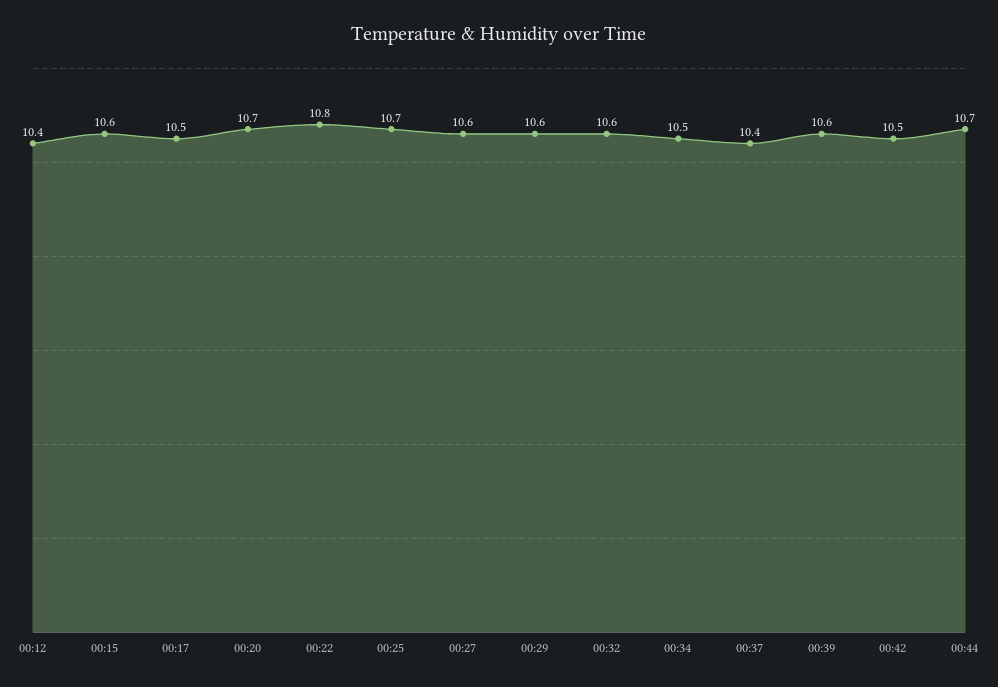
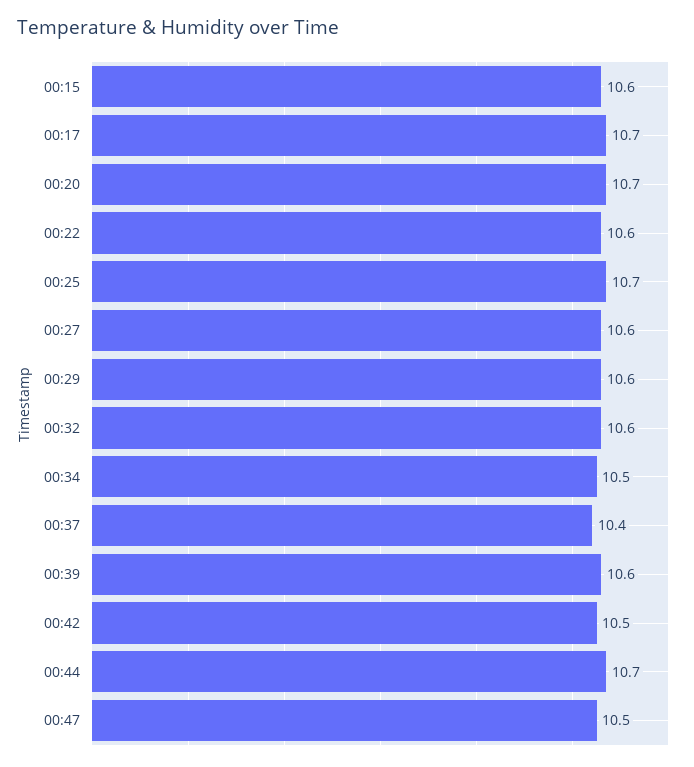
00:12: 10.4 -> none
00:17: 10.5 -> 10.7
00:22: 10.8 -> 10.6
00:47: none -> 10.5

